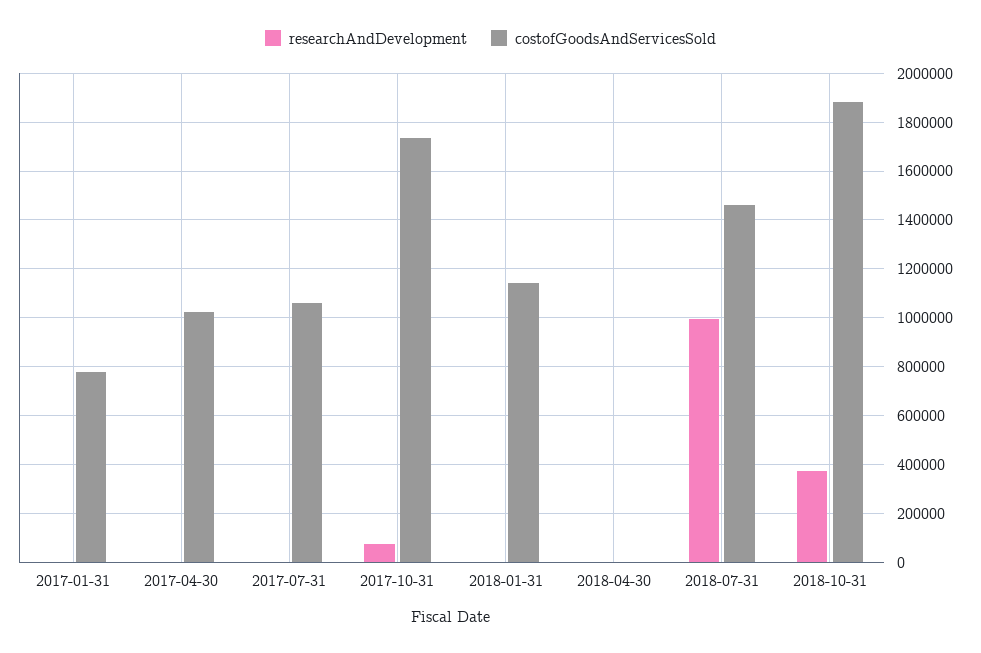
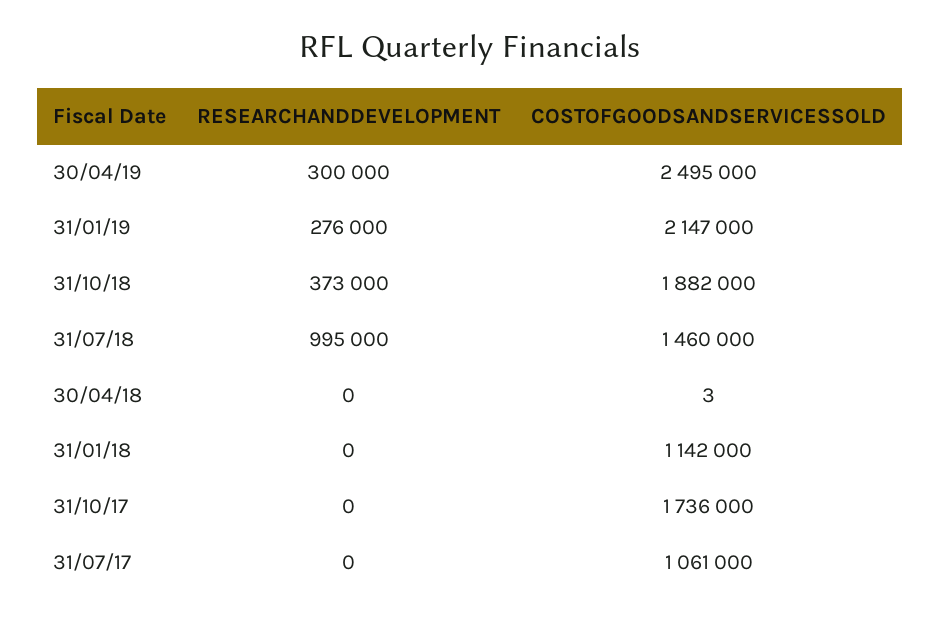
researchAndDevelopment, 2017-01-31: 0 -> none
costofGoodsAndServicesSold, 2017-01-31: 775000 -> none
researchAndDevelopment, 2017-04-30: 0 -> none
costofGoodsAndServicesSold, 2017-04-30: 1025000 -> none
researchAndDevelopment, 2017-10-31: 75000 -> 0
researchAndDevelopment, 30/04/19: none -> 300000
costofGoodsAndServicesSold, 30/04/19: none -> 2495000
researchAndDevelopment, 31/01/19: none -> 276000
costofGoodsAndServicesSold, 31/01/19: none -> 2147000

